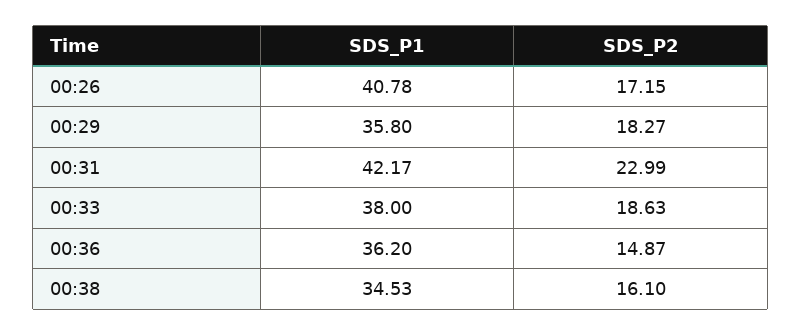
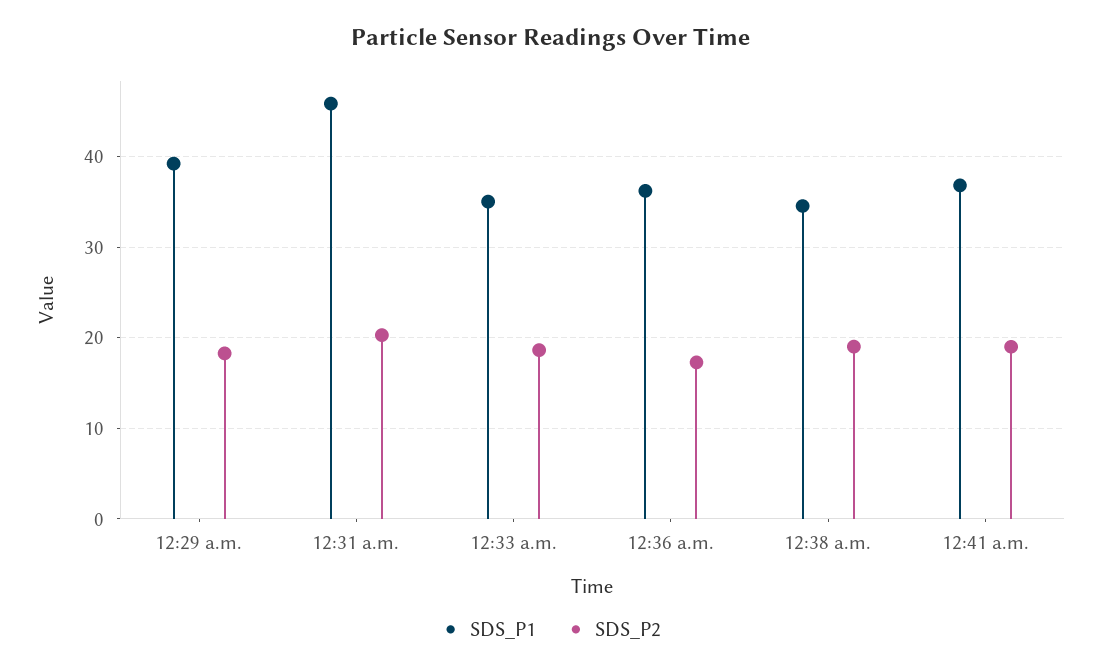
SDS_P1, 00:26: 40.78 -> none
SDS_P2, 00:26: 17.15 -> none
SDS_P1, 00:29: 35.8 -> 39
SDS_P1, 00:31: 42.17 -> 46
SDS_P2, 00:31: 22.99 -> 20
SDS_P1, 00:33: 38 -> 35
SDS_P2, 00:36: 14.87 -> 17
SDS_P2, 00:38: 16.1 -> 19
SDS_P1, 12:41 a.m.: none -> 37
SDS_P2, 12:41 a.m.: none -> 19

